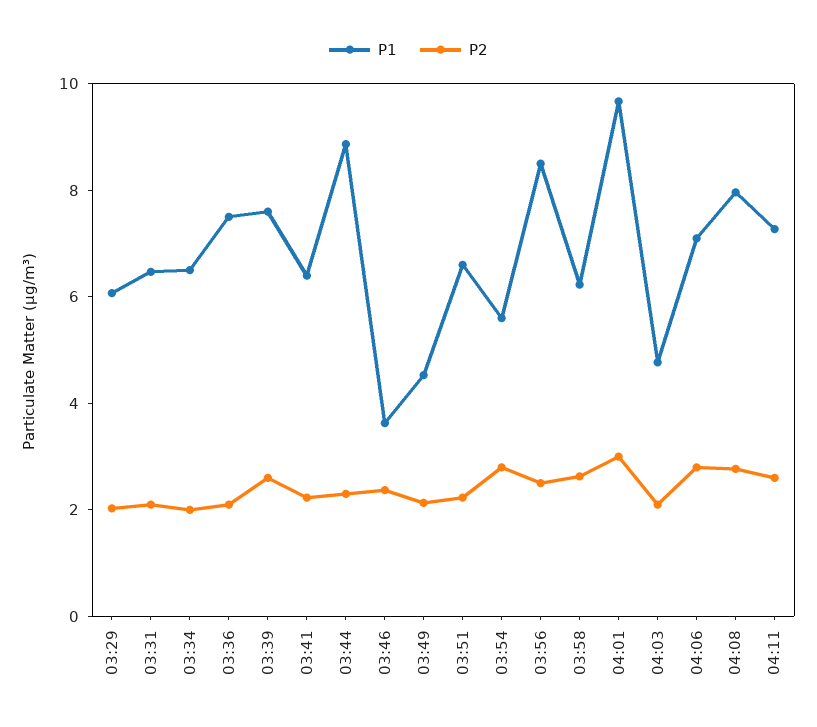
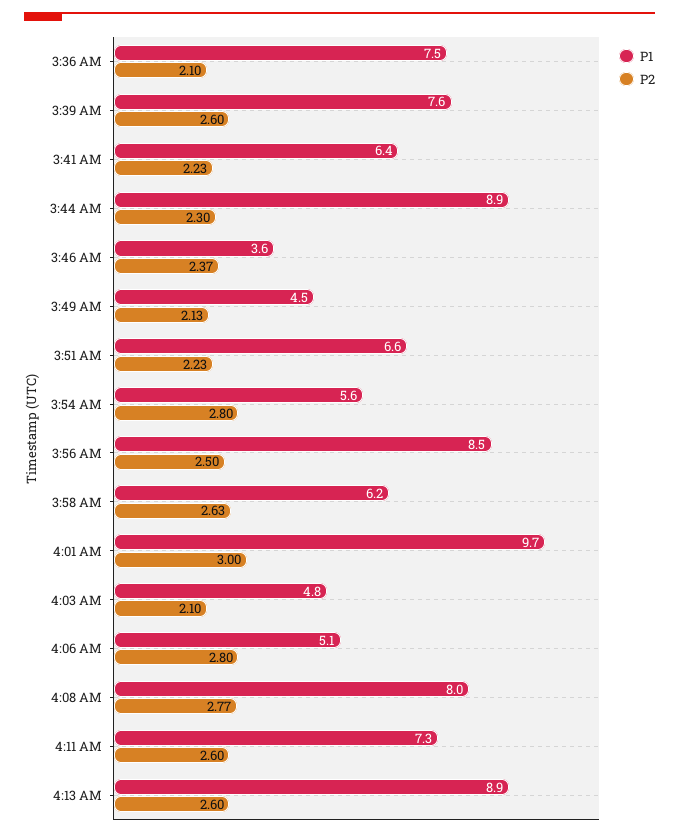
P1, 03:29: 6 -> none
P2, 03:29: 2 -> none
P1, 03:31: 6.5 -> none
P2, 03:31: 2 -> none
P1, 03:34: 6.5 -> none
P2, 03:34: 2 -> none
P1, 04:06: 7 -> 5.1
P1, 4:13 AM: none -> 8.9
P2, 4:13 AM: none -> 2.6

